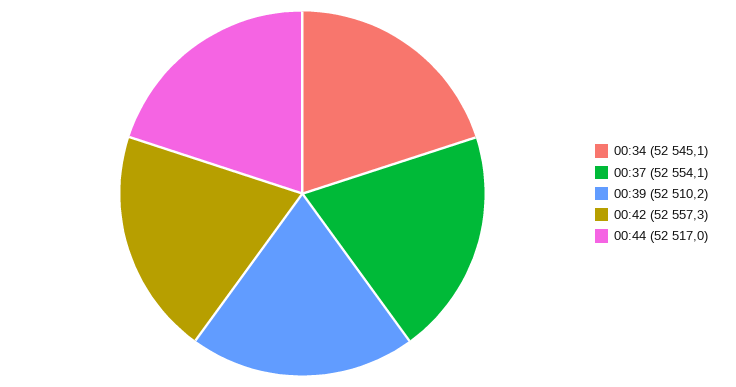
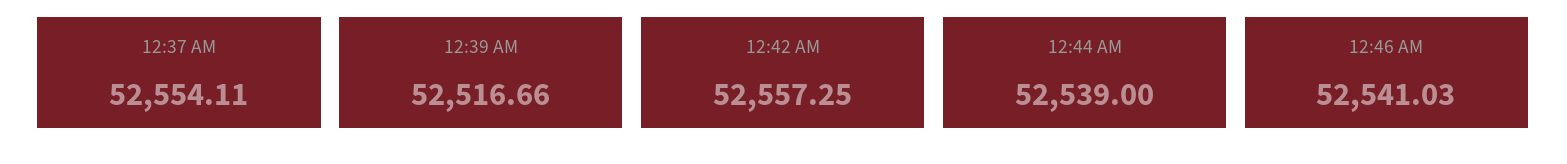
00:34: 52545.1 -> none
00:39: 52510.2 -> 52516.66
00:44: 52517 -> 52539
12:46 AM: none -> 52541.03

